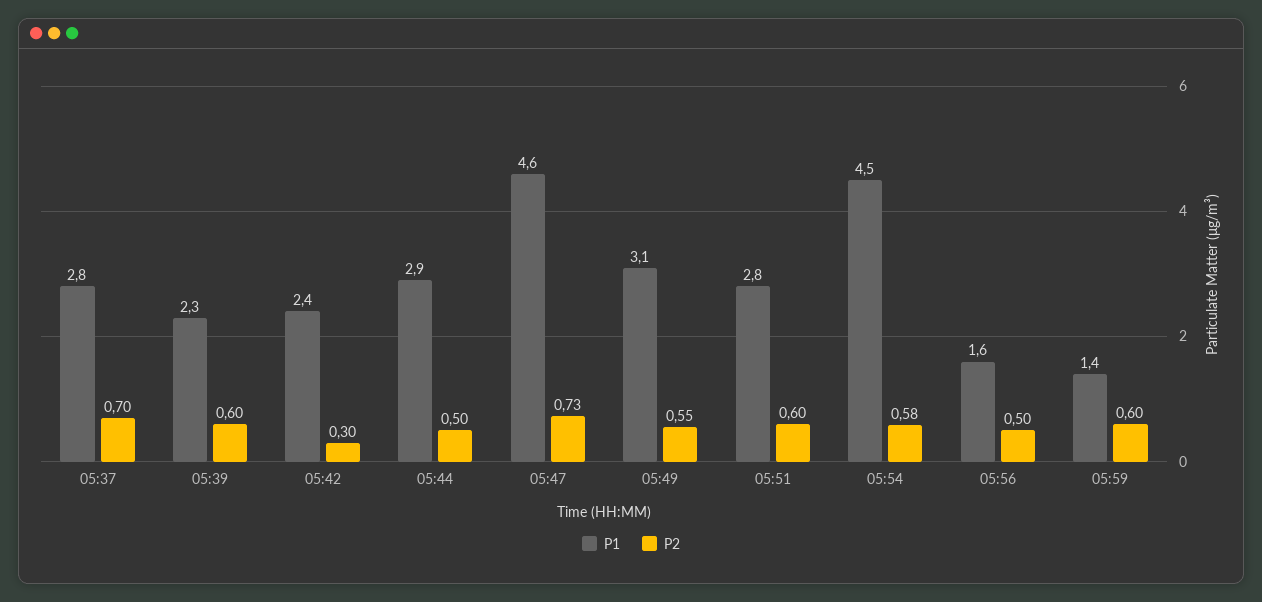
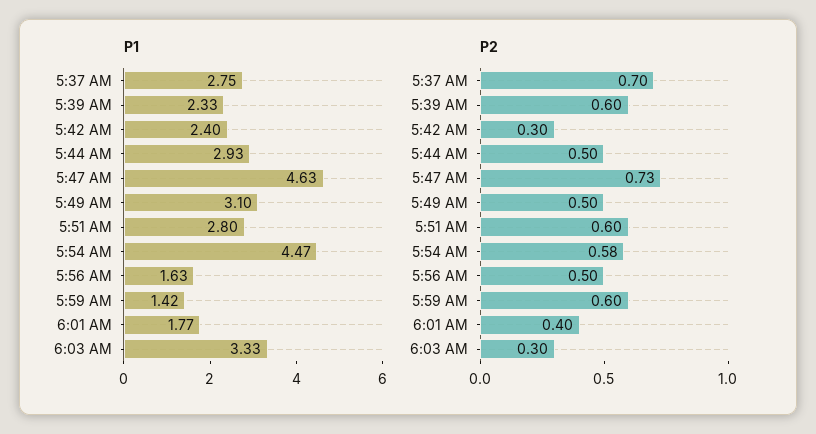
P2, 05:49: 0.55 -> 0.5
P1, 6:01 AM: none -> 1.77
P1, 6:03 AM: none -> 3.33
P2, 6:01 AM: none -> 0.4
P2, 6:03 AM: none -> 0.3

